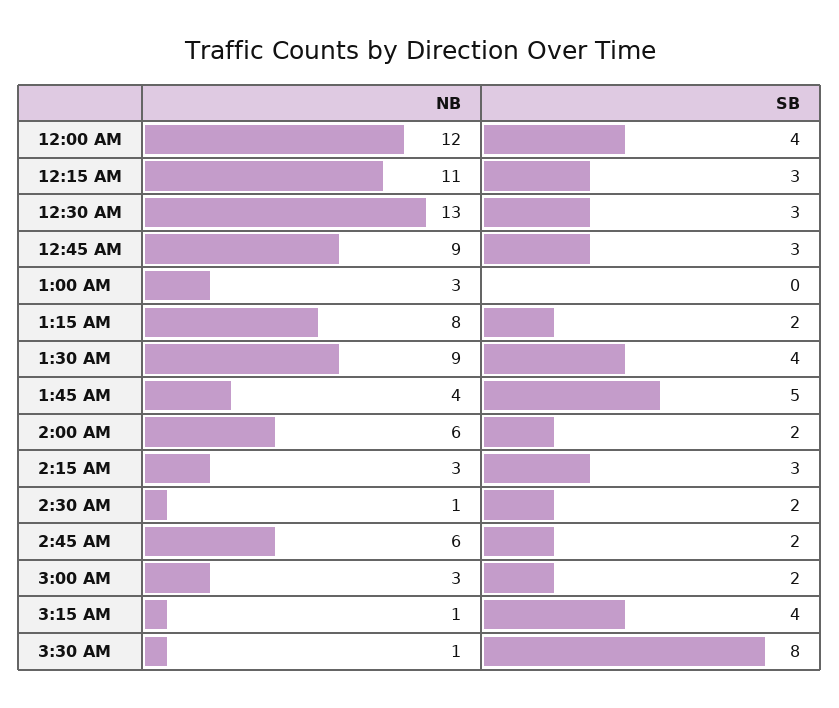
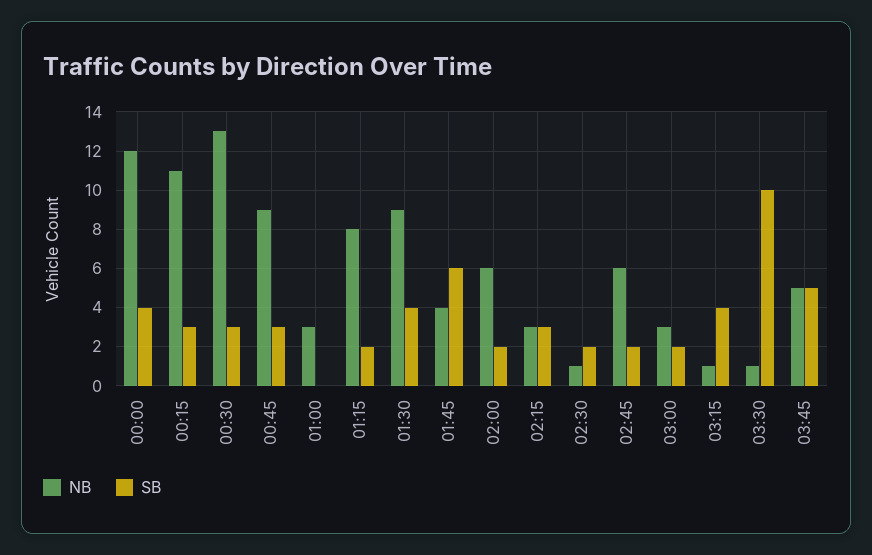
SB, 1:45 AM: 5 -> 6
SB, 3:30 AM: 8 -> 10
NB, 03:45: none -> 5
SB, 03:45: none -> 5

